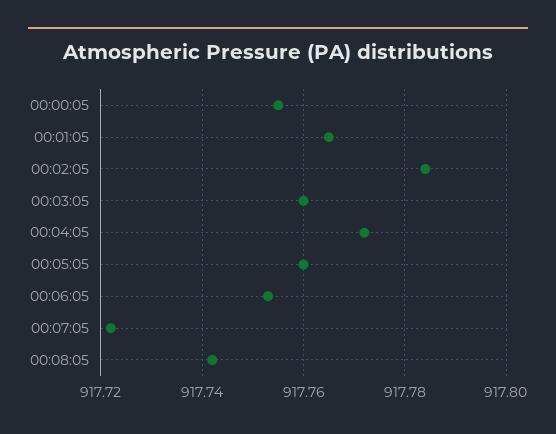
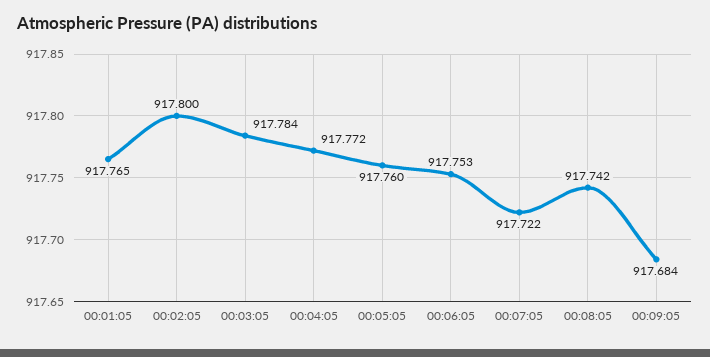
00:00:05: 917.755 -> none
00:02:05: 917.785 -> 917.8
00:03:05: 917.76 -> 917.784
00:09:05: none -> 917.684

